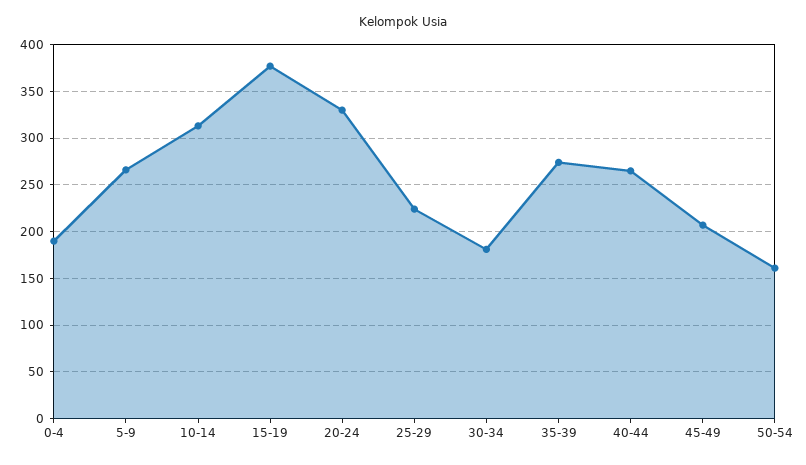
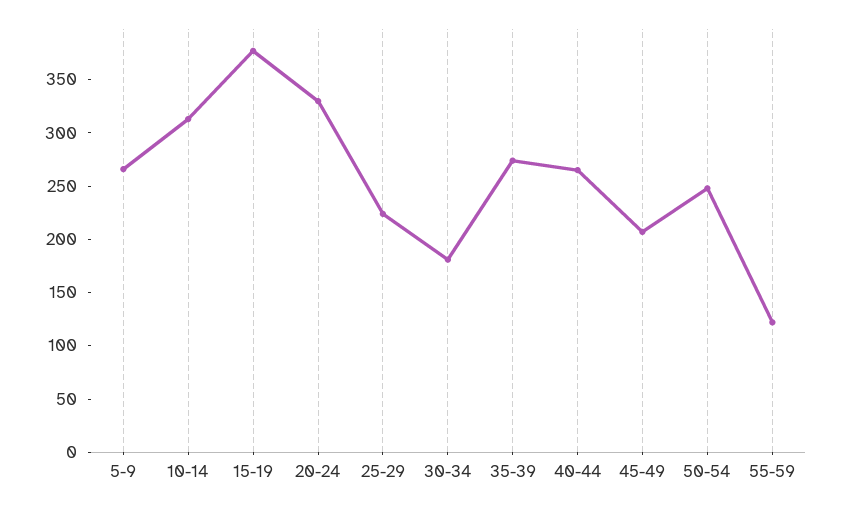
0-4: 190 -> none
50-54: 160 -> 250
55-59: none -> 120

